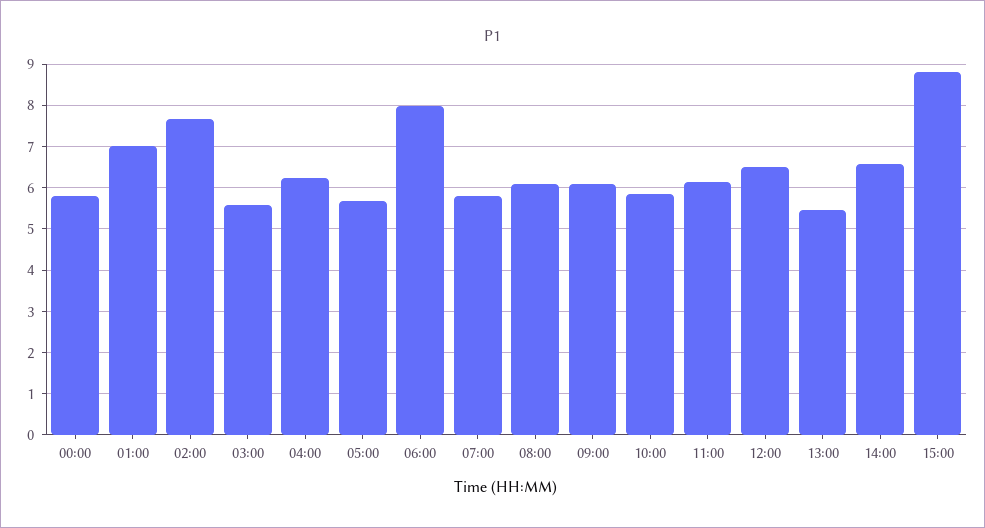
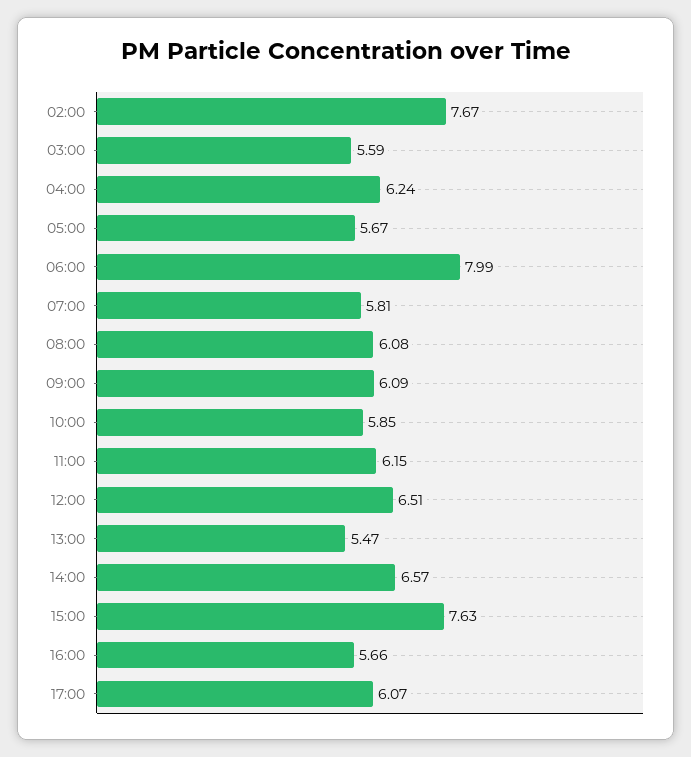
00:00: 5.8 -> none
01:00: 7 -> none
15:00: 8.8 -> 7.63
16:00: none -> 5.66
17:00: none -> 6.07

